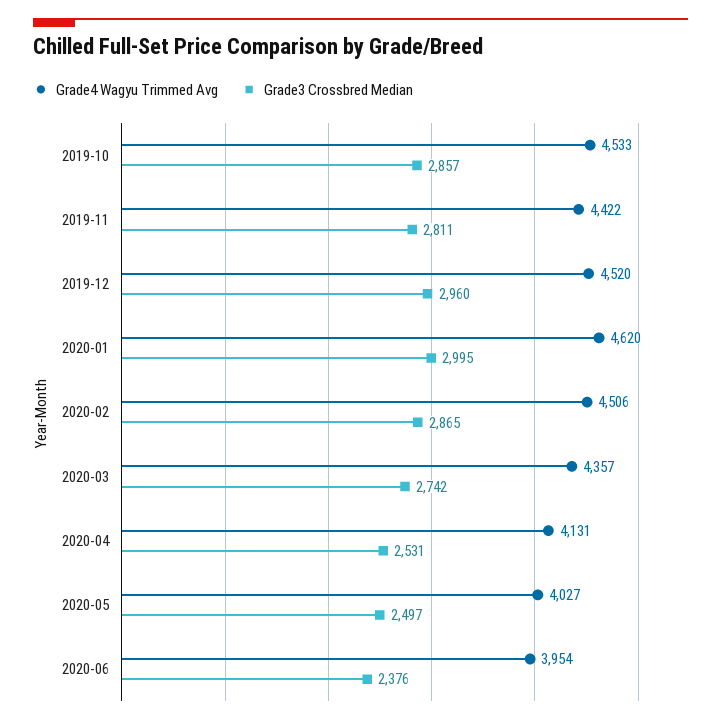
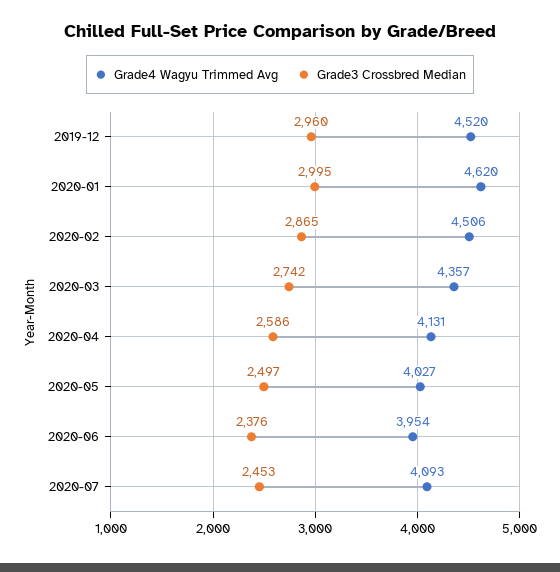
Grade4 Wagyu Trimmed Avg, 2019-10: 4533 -> none
Grade3 Crossbred Median, 2019-10: 2857 -> none
Grade4 Wagyu Trimmed Avg, 2019-11: 4422 -> none
Grade3 Crossbred Median, 2019-11: 2811 -> none
Grade3 Crossbred Median, 2020-04: 2531 -> 2586
Grade4 Wagyu Trimmed Avg, 2020-07: none -> 4093
Grade3 Crossbred Median, 2020-07: none -> 2453

